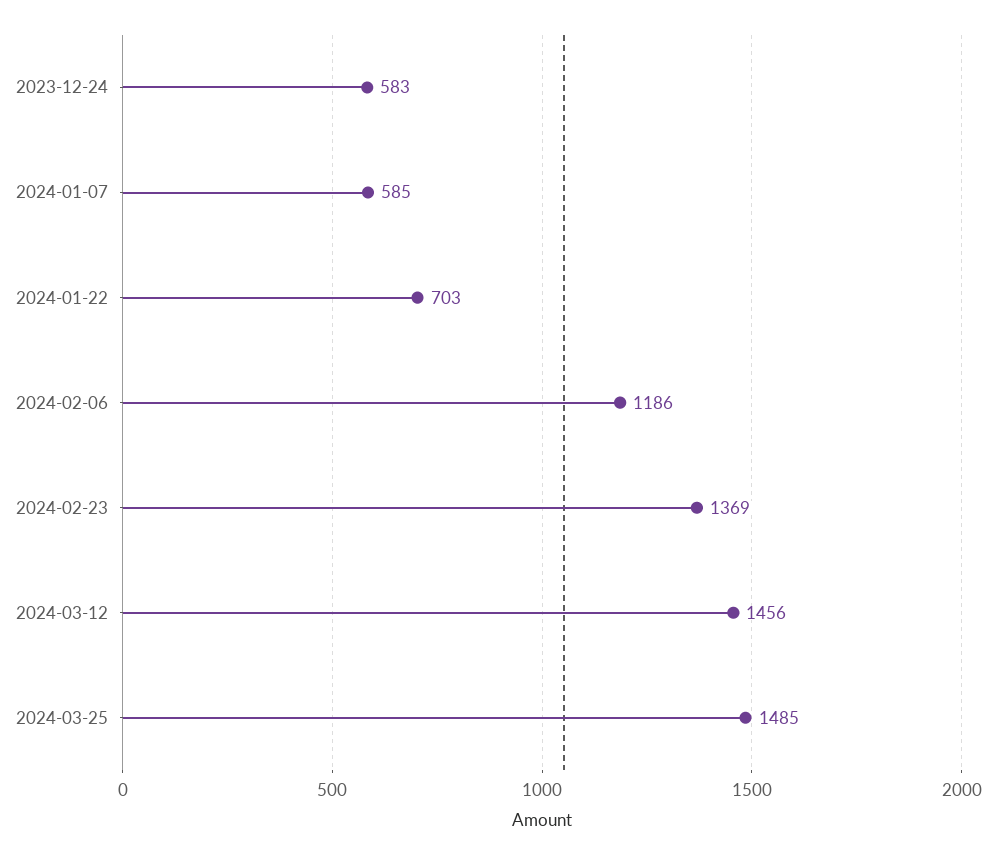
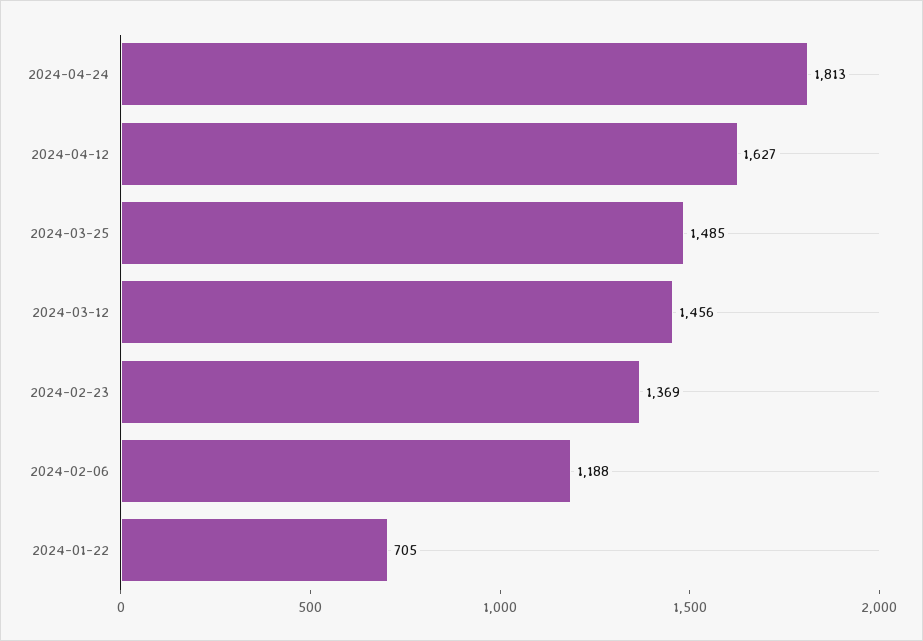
2023-12-24: 583 -> none
2024-01-07: 585 -> none
2024-01-22: 703 -> 705
2024-02-06: 1186 -> 1188
2024-04-24: none -> 1813
2024-04-12: none -> 1627

